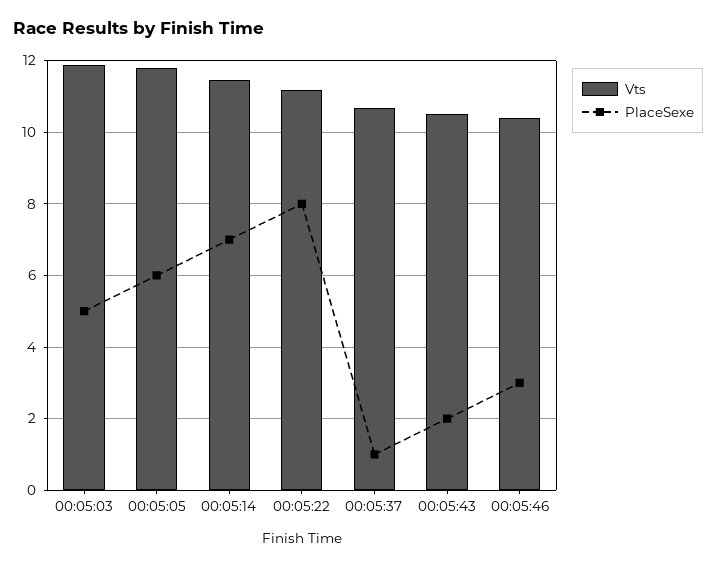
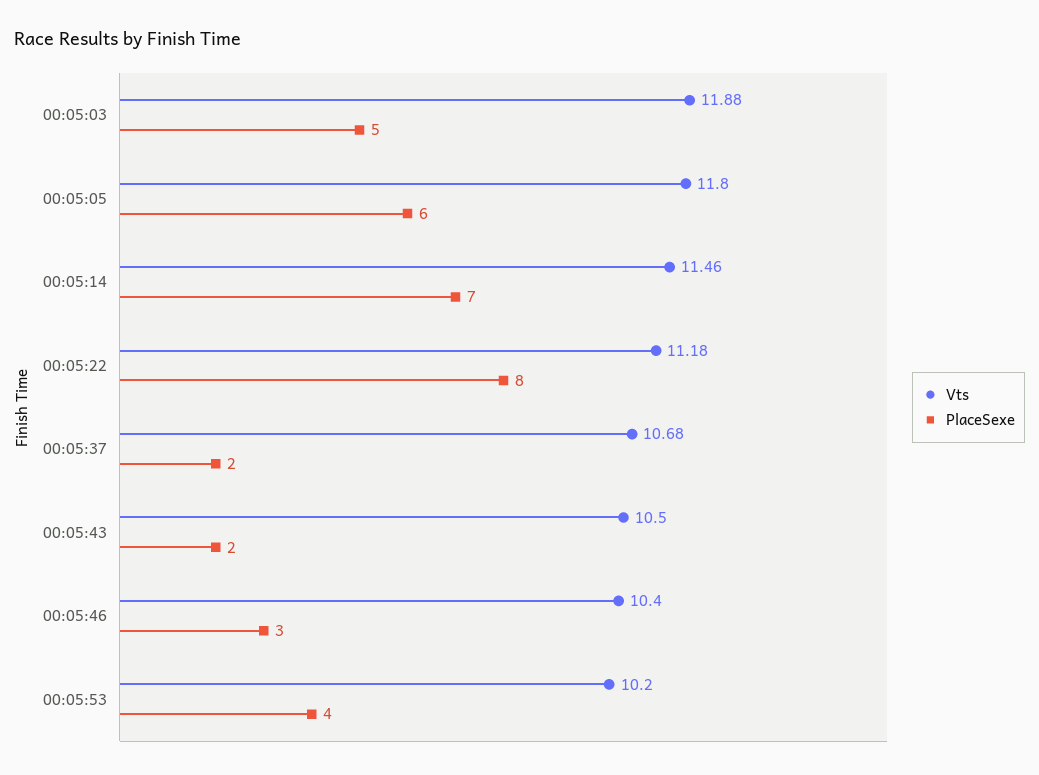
PlaceSexe, 00:05:37: 1 -> 2
Vts, 00:05:53: none -> 10.2
PlaceSexe, 00:05:53: none -> 4

